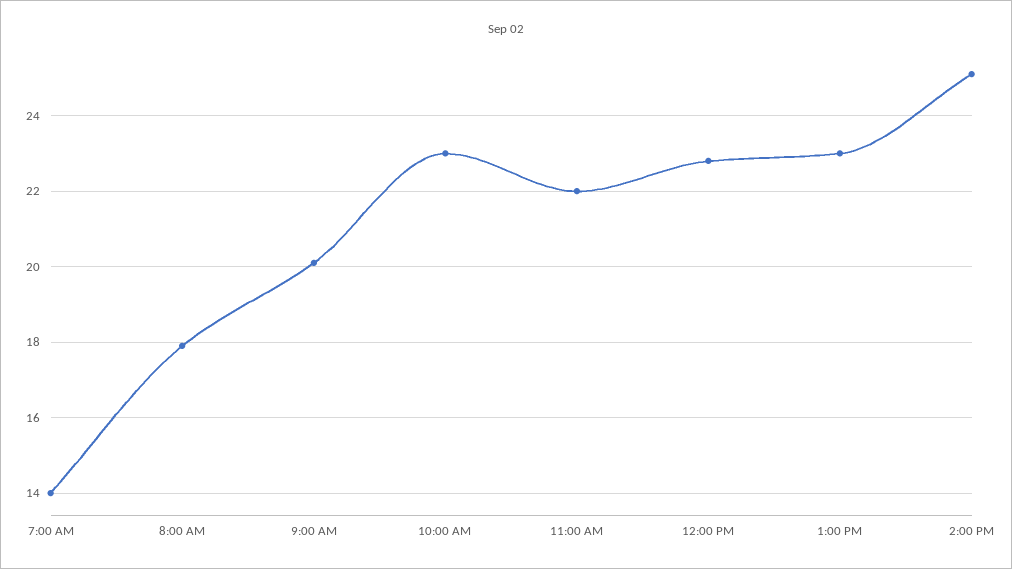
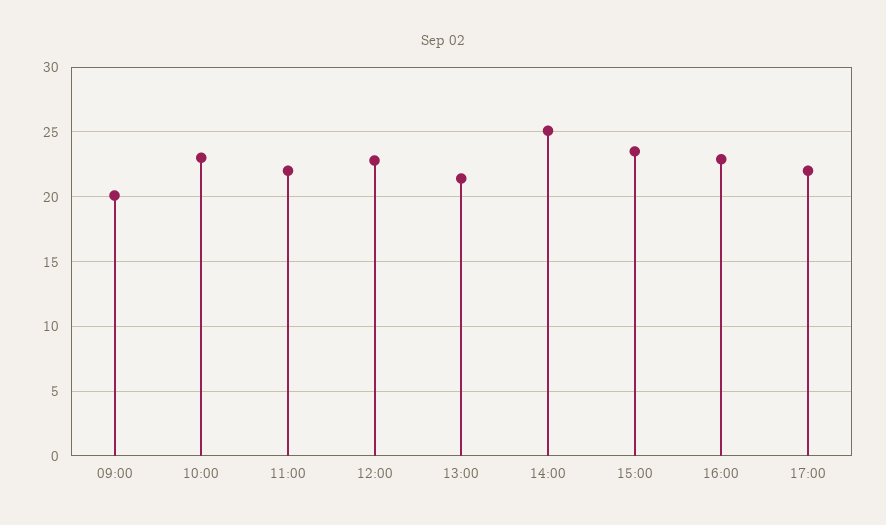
7:00 AM: 14 -> none
8:00 AM: 18 -> none
1:00 PM: 23 -> 21.5
15:00: none -> 23.5
16:00: none -> 23
17:00: none -> 22

